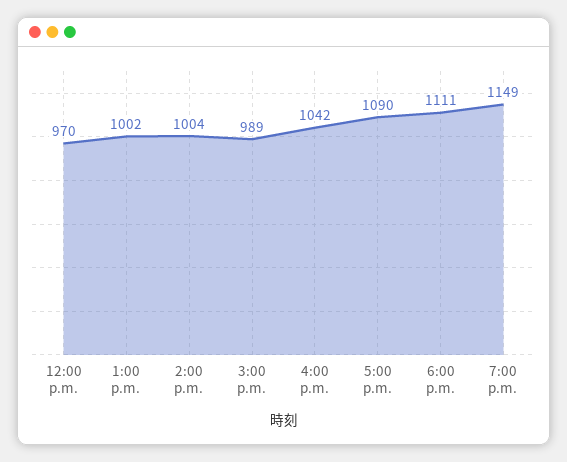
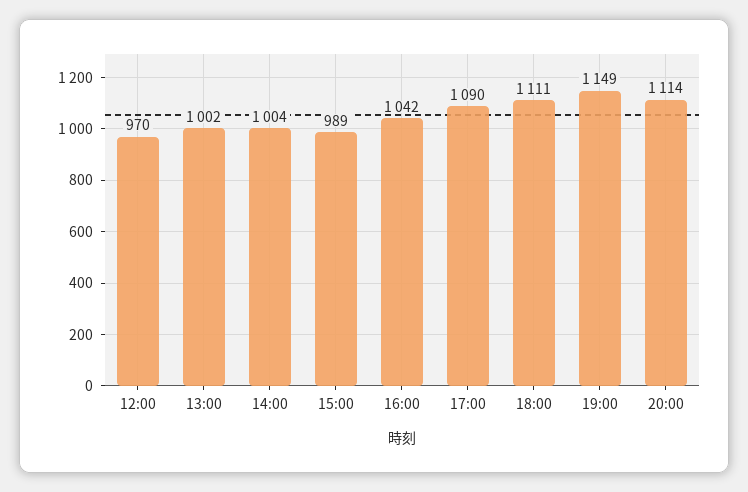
20:00: none -> 1114

